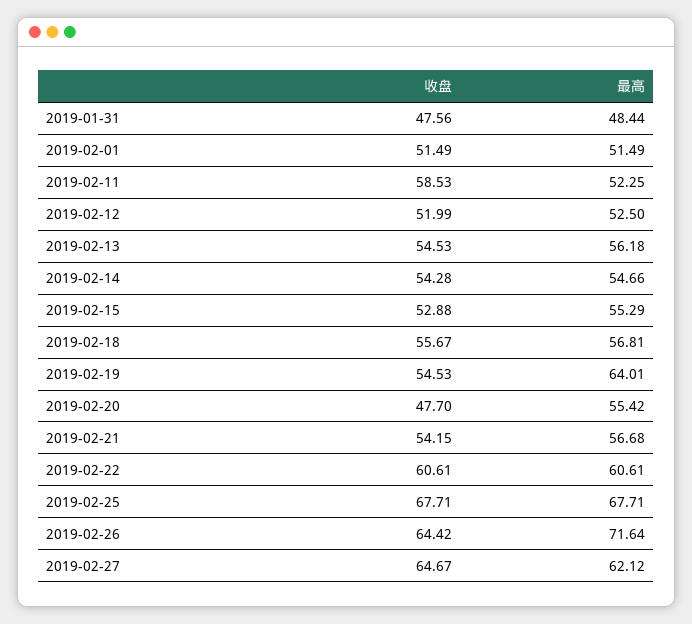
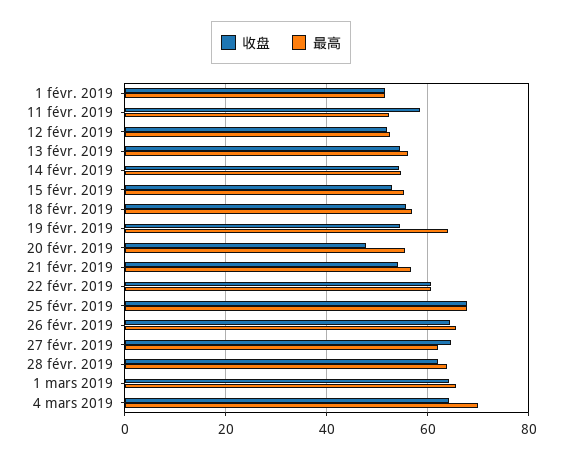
收盘, 2019-01-31: 47.56 -> none
最高, 2019-01-31: 48.44 -> none
最高, 2019-02-26: 71.64 -> 66
收盘, 28 févr. 2019: none -> 62
最高, 28 févr. 2019: none -> 64
收盘, 1 mars 2019: none -> 64
最高, 1 mars 2019: none -> 66
收盘, 4 mars 2019: none -> 64
最高, 4 mars 2019: none -> 70

